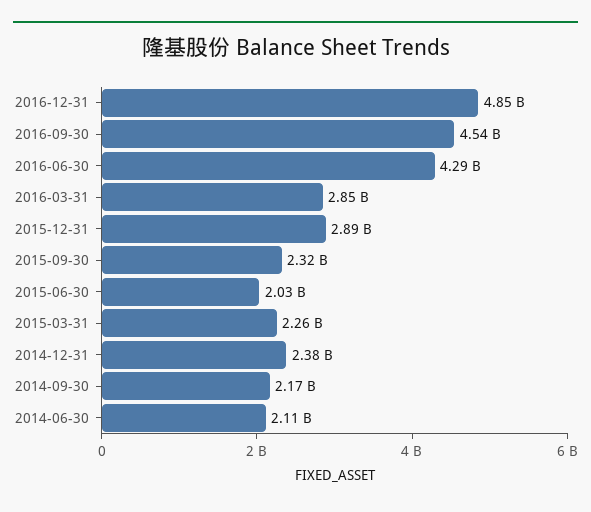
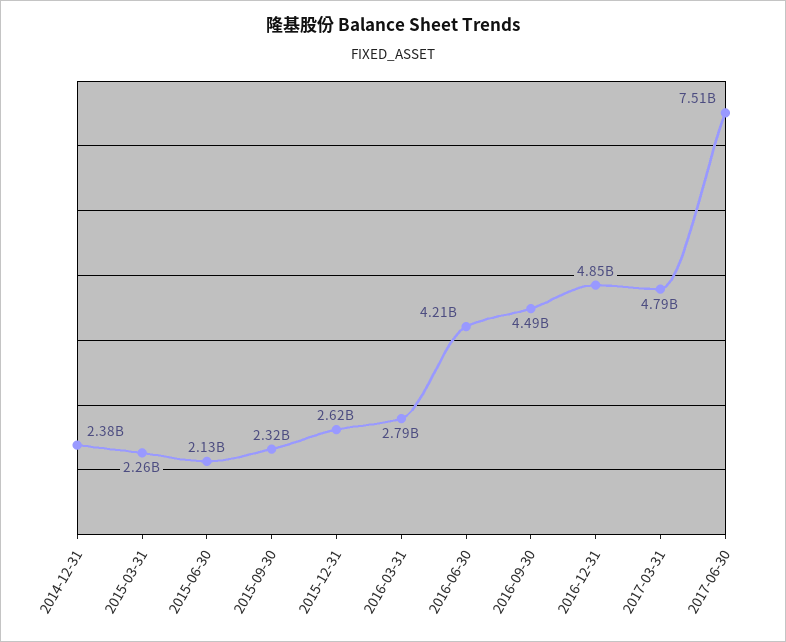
2016-09-30: 4540000000 -> 4490000000
2016-06-30: 4290000000 -> 4210000000
2016-03-31: 2850000000 -> 2790000000
2015-12-31: 2890000000 -> 2620000000
2015-06-30: 2030000000 -> 2130000000
2014-09-30: 2170000000 -> none
2014-06-30: 2110000000 -> none
2017-03-31: none -> 4790000000
2017-06-30: none -> 7510000000

